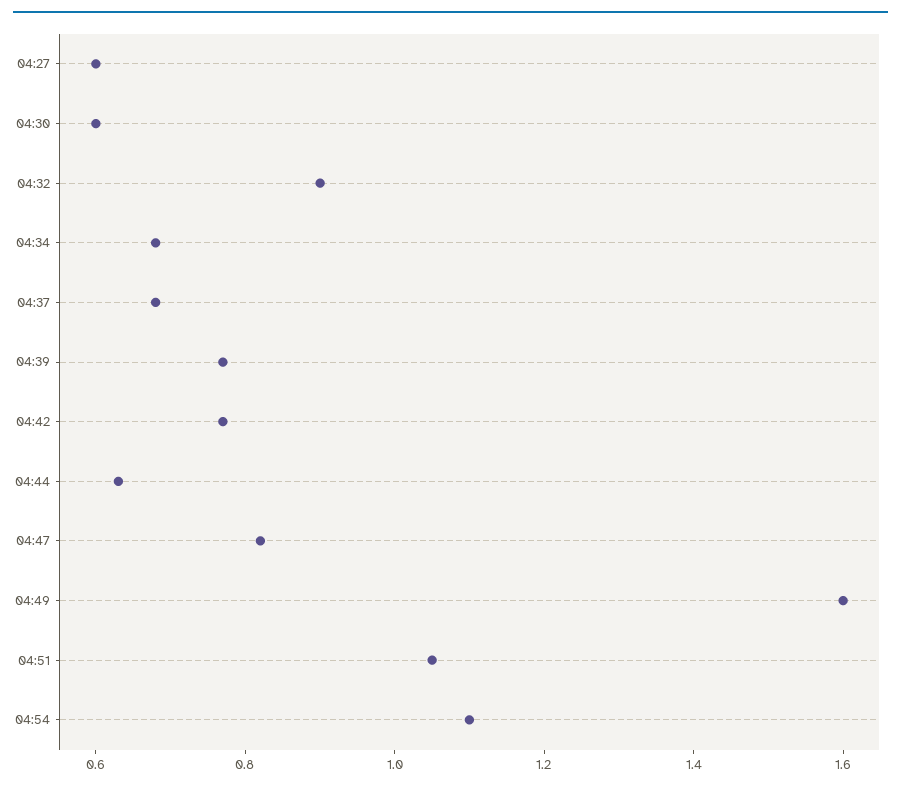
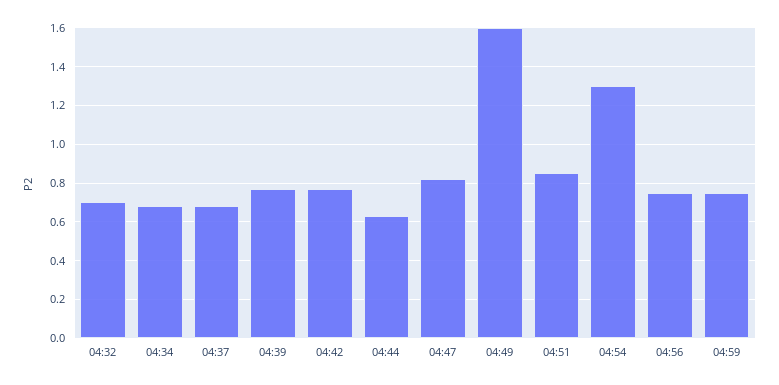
04:27: 0.6 -> none
04:30: 0.6 -> none
04:32: 0.9 -> 0.7
04:51: 1.05 -> 0.85
04:54: 1.1 -> 1.3
04:56: none -> 0.75
04:59: none -> 0.75

